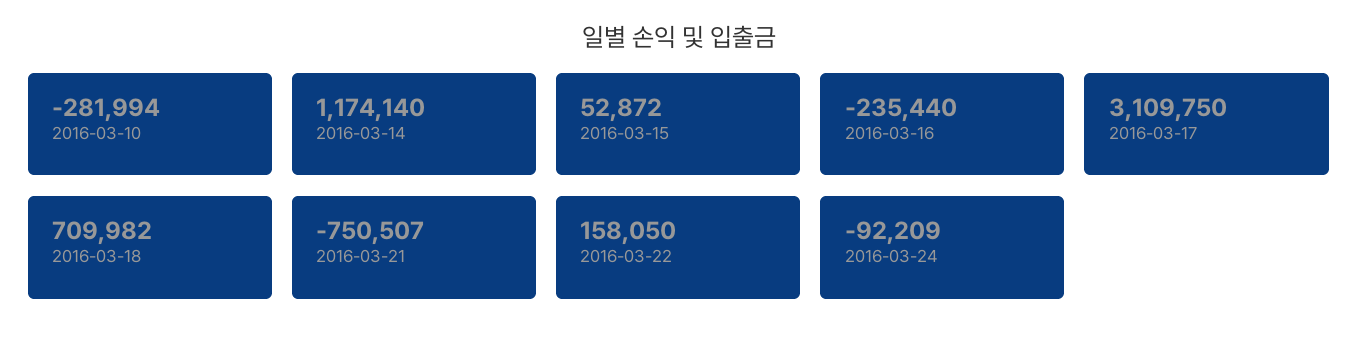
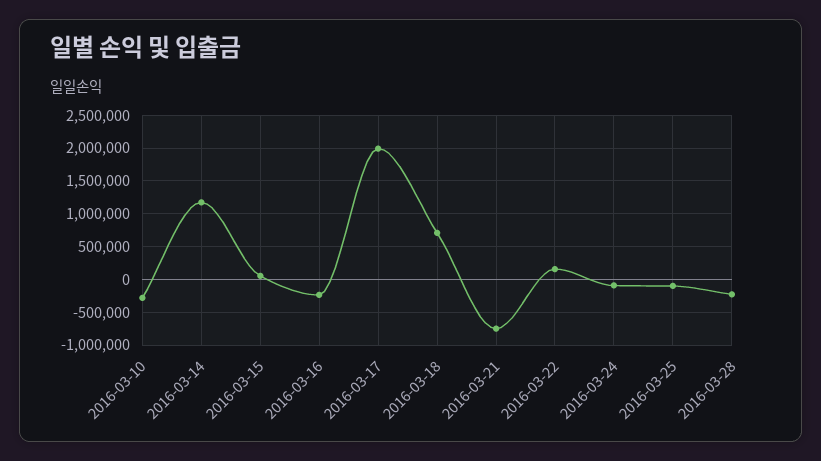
2016-03-17: 3109750 -> 2000000
2016-03-25: none -> -100000
2016-03-28: none -> -200000

